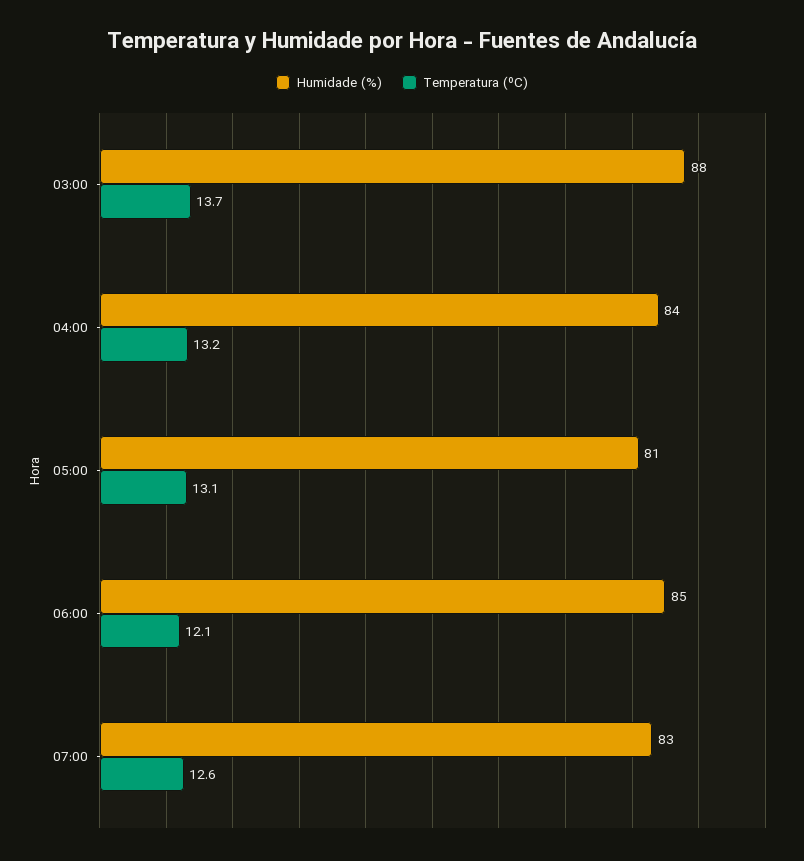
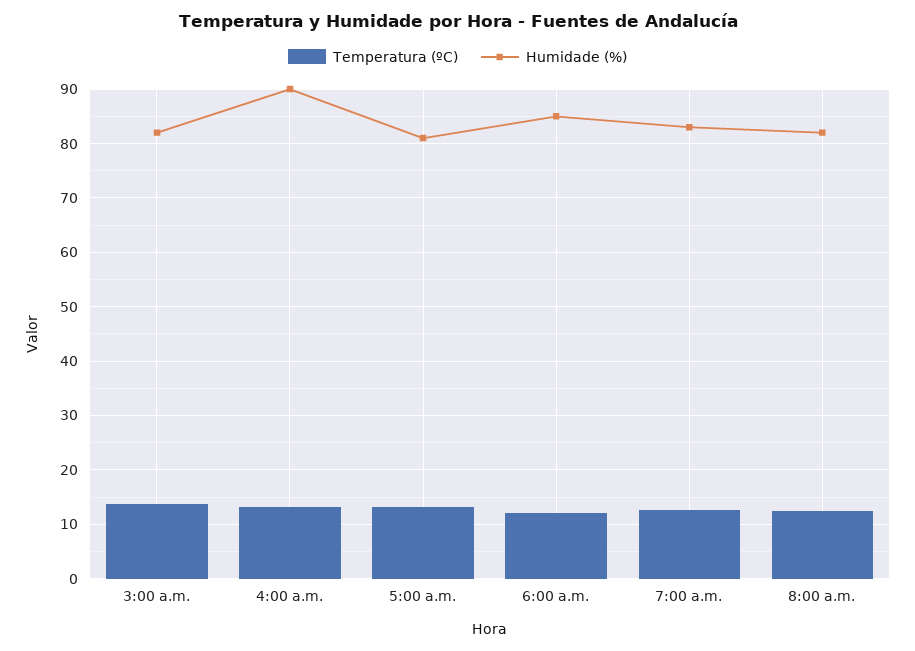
Humidade (%), 03:00: 88 -> 82
Humidade (%), 04:00: 84 -> 90
Temperatura (ºC), 8:00 a.m.: none -> 12
Humidade (%), 8:00 a.m.: none -> 82

